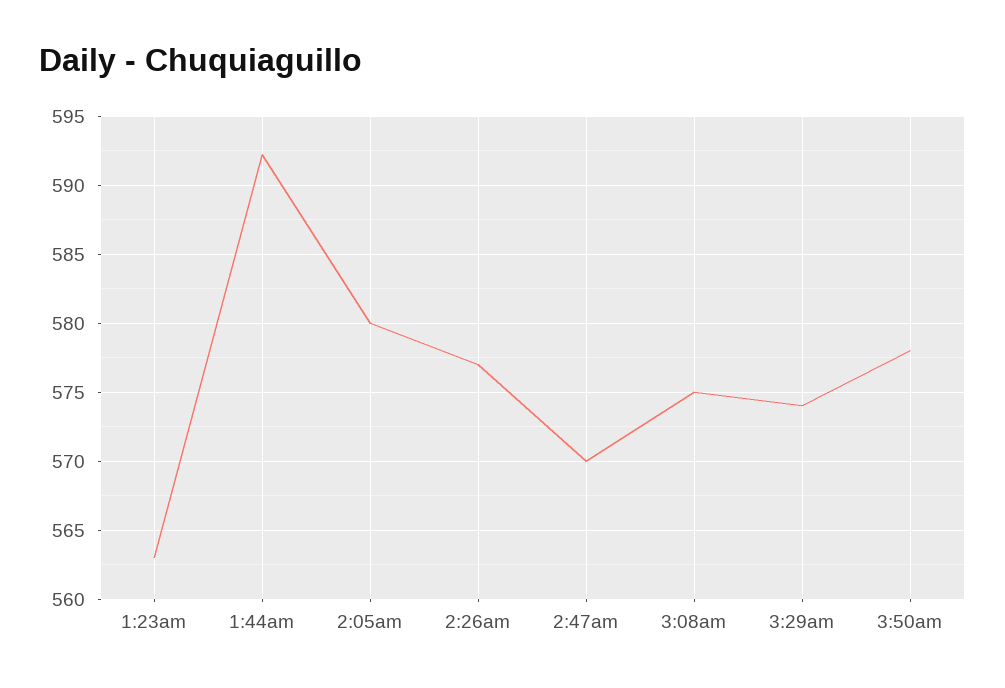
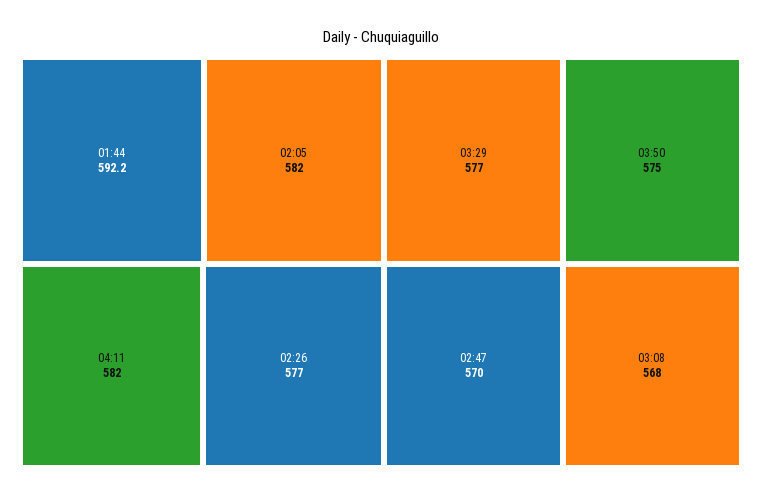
1:23am: 563 -> none
2:05am: 580 -> 582
3:08am: 575 -> 568
3:29am: 574 -> 577
3:50am: 578 -> 575
04:11: none -> 582

